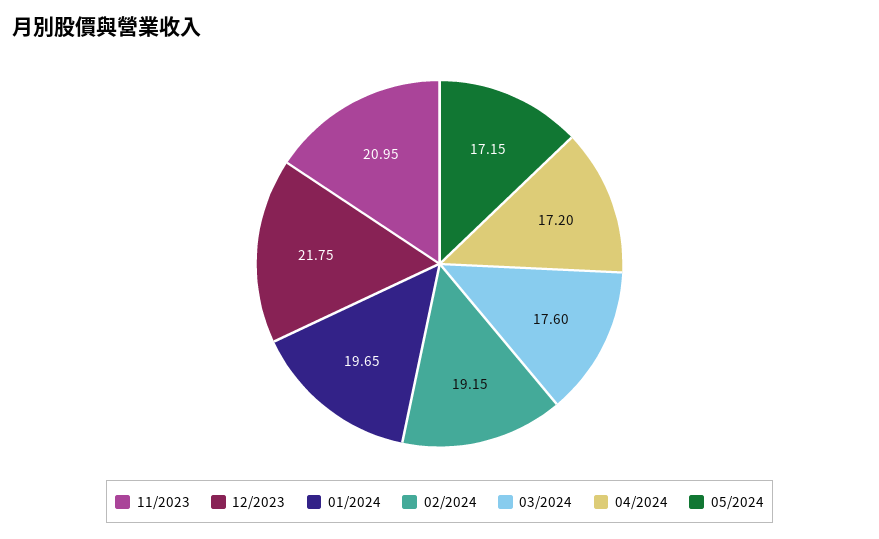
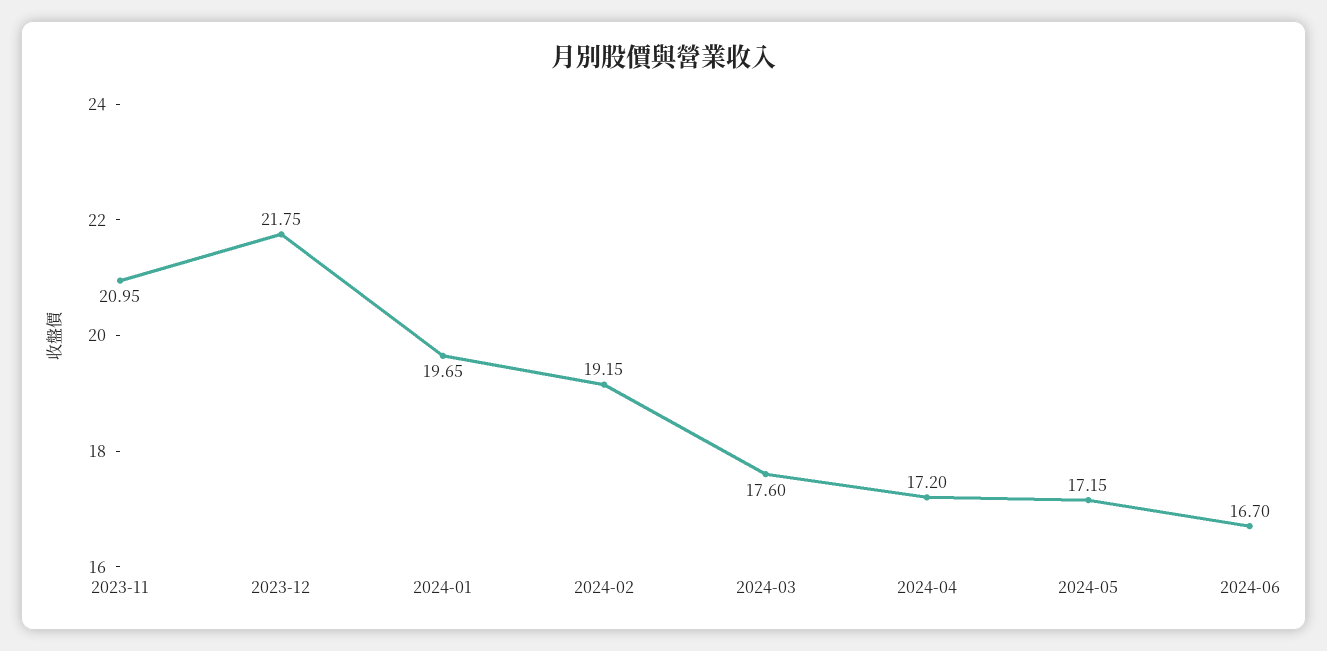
2024-06: none -> 16.7

